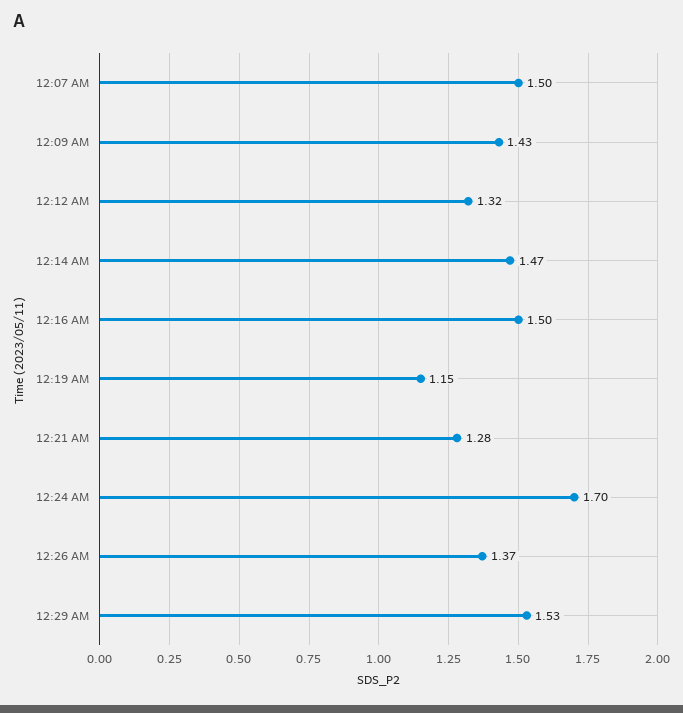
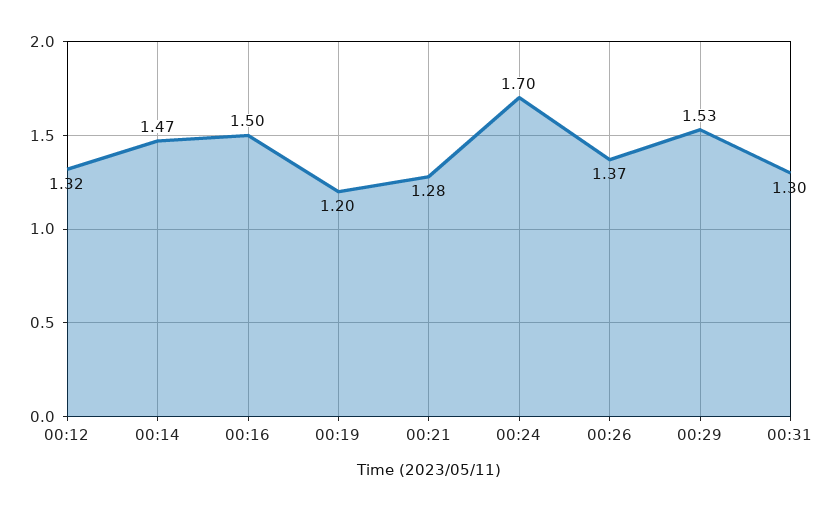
12:07 AM: 1.5 -> none
12:09 AM: 1.43 -> none
12:19 AM: 1.15 -> 1.2
00:31: none -> 1.3

